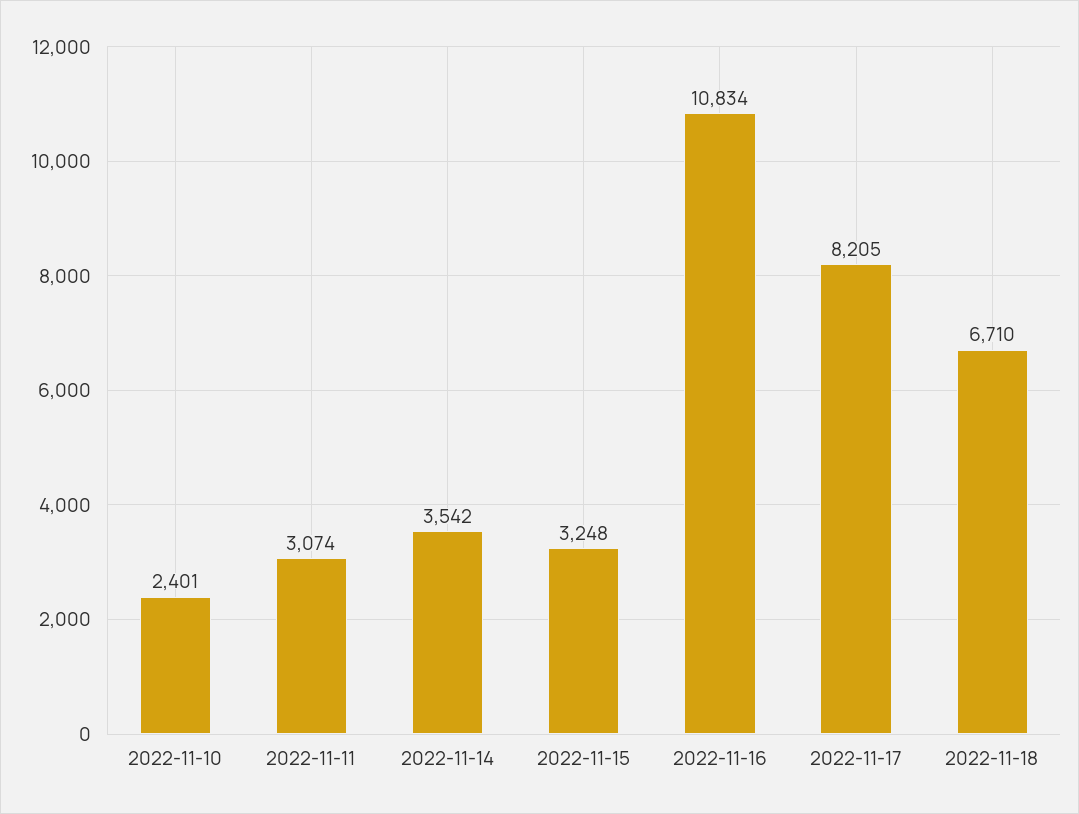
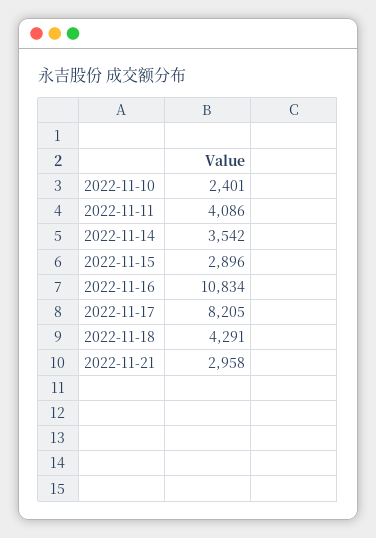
2022-11-11: 3074 -> 4086
2022-11-15: 3248 -> 2896
2022-11-18: 6710 -> 4291
2022-11-21: none -> 2958

